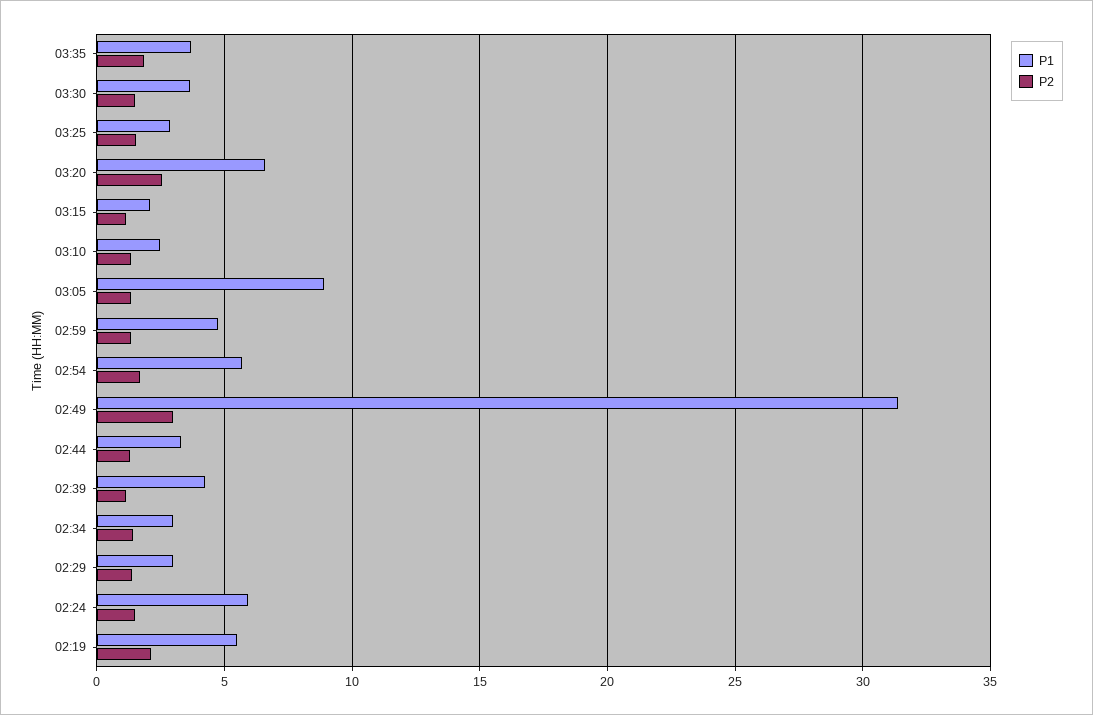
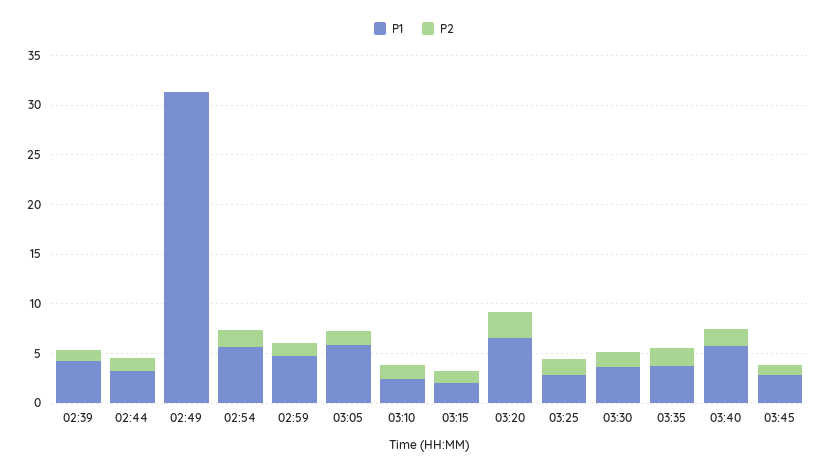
P1, 03:05: 9 -> 6
P2, 02:49: 3 -> 0
P1, 02:34: 3 -> none
P2, 02:34: 1.5 -> none
P1, 02:29: 3 -> none
P2, 02:29: 1.5 -> none
P1, 02:24: 6 -> none
P2, 02:24: 1.5 -> none
P1, 02:19: 5.5 -> none
P2, 02:19: 2 -> none
P1, 03:40: none -> 6
P2, 03:40: none -> 2
P1, 03:45: none -> 3
P2, 03:45: none -> 1

